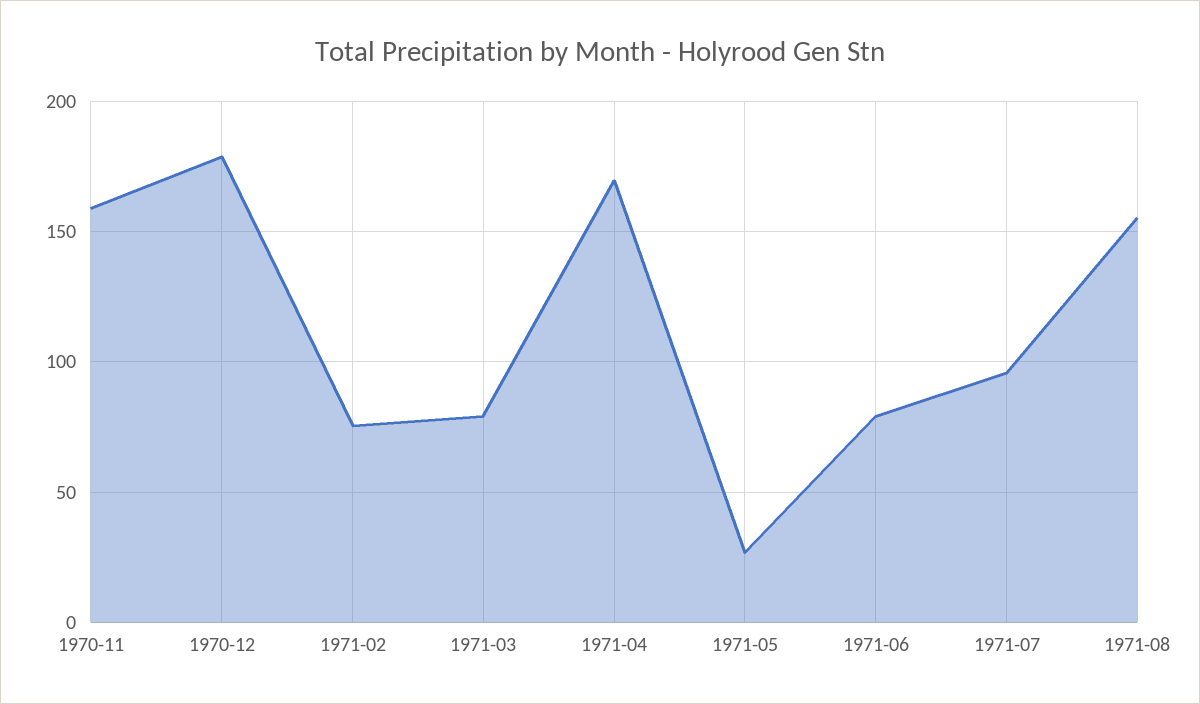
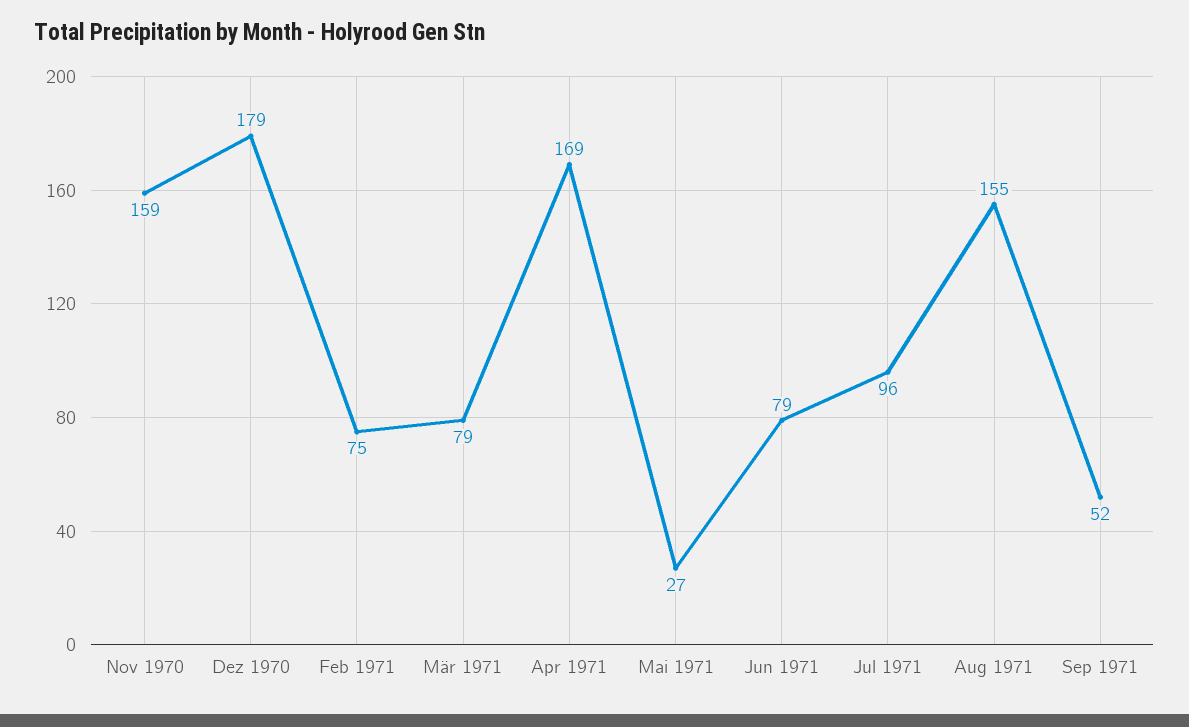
Sep 1971: none -> 52

